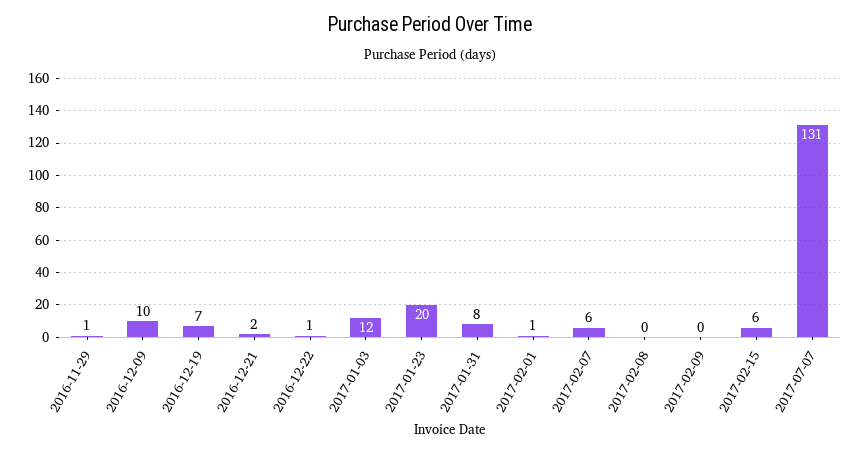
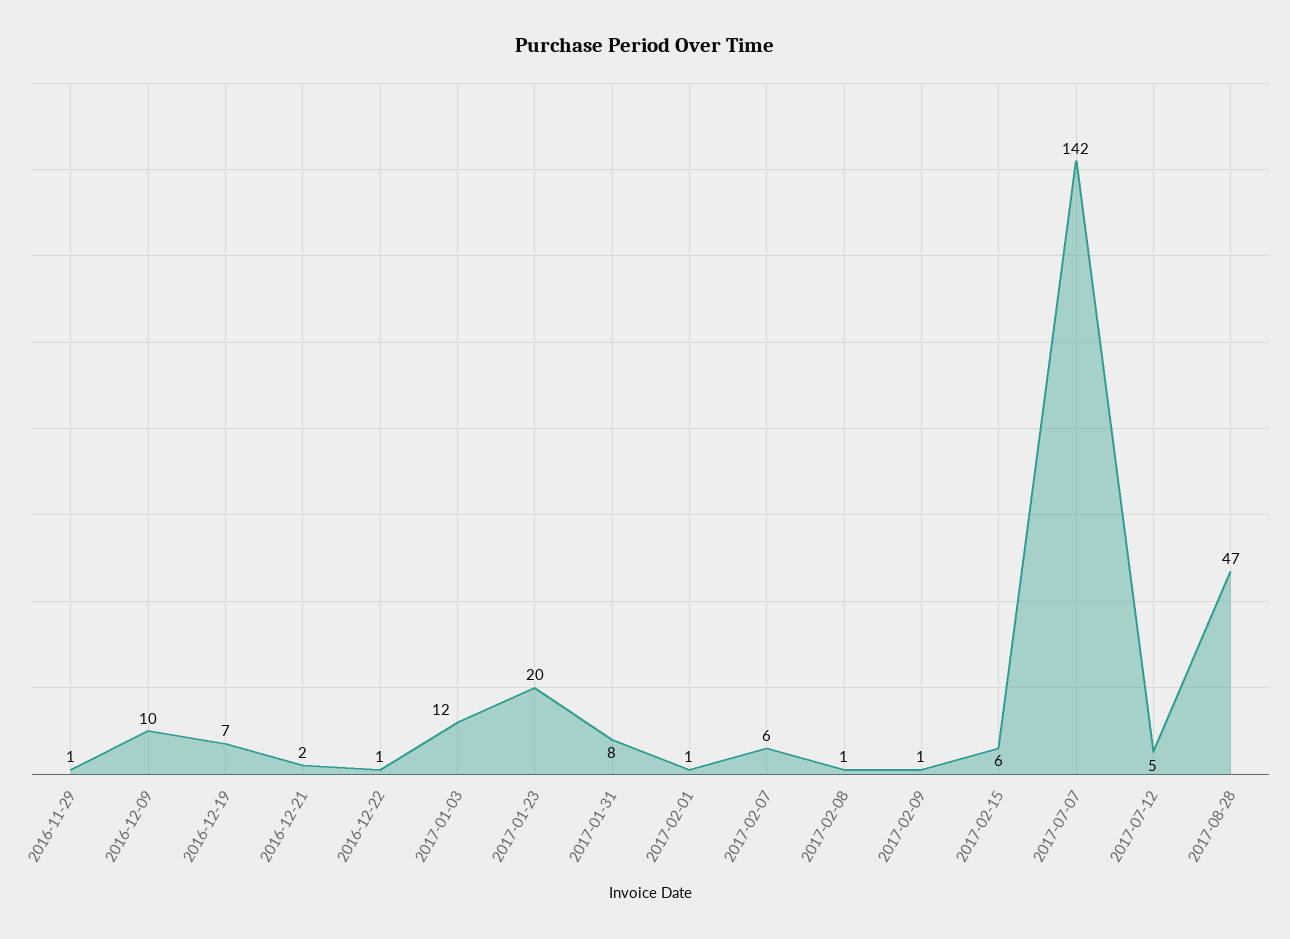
2017-02-08: 0 -> 1
2017-02-09: 0 -> 1
2017-07-07: 131 -> 142
2017-07-12: none -> 5
2017-08-28: none -> 47

